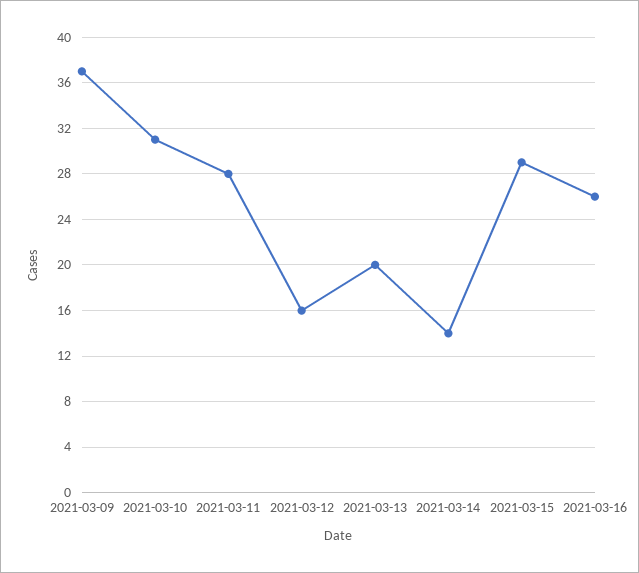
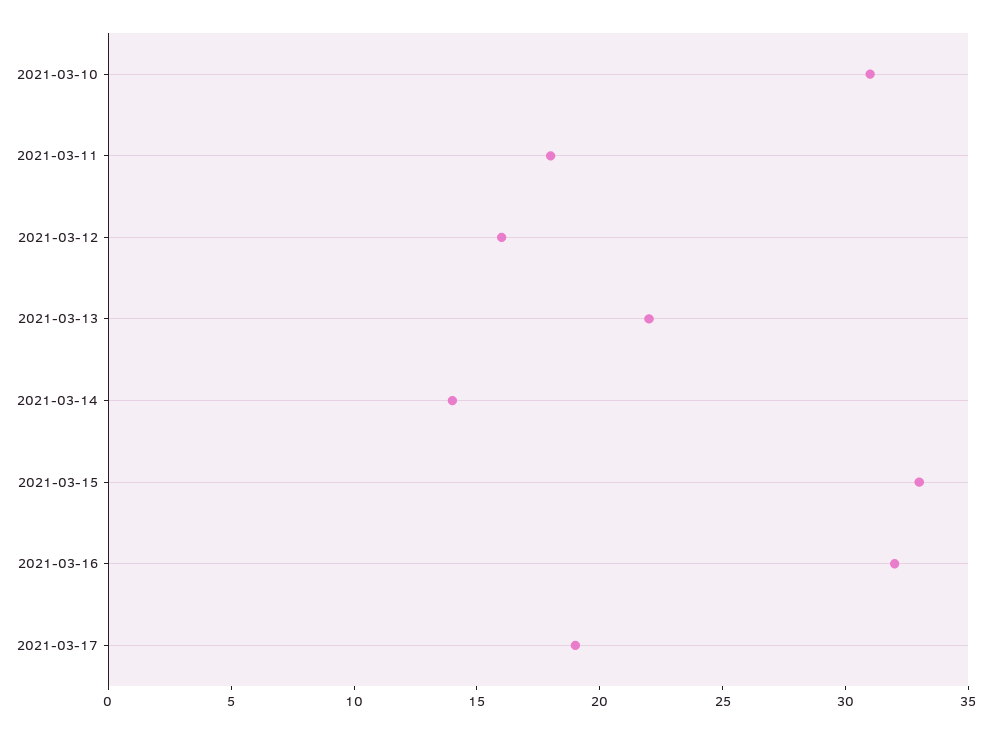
2021-03-09: 37 -> none
2021-03-11: 28 -> 18
2021-03-13: 20 -> 22
2021-03-15: 29 -> 33
2021-03-16: 26 -> 32
2021-03-17: none -> 19

